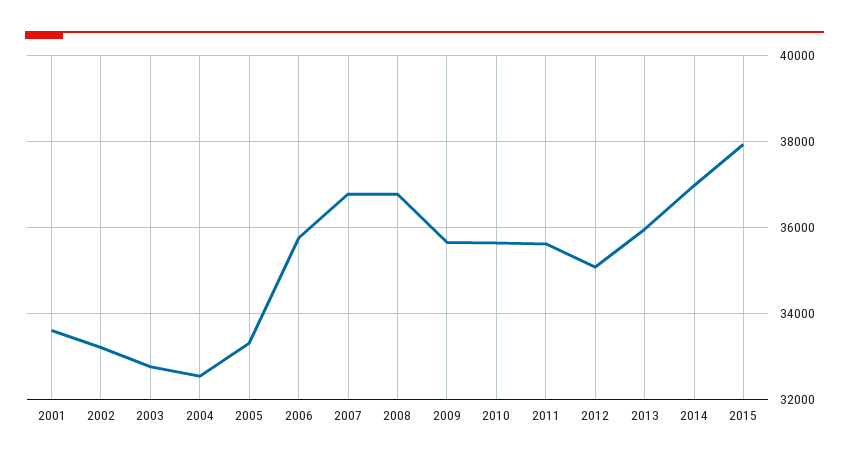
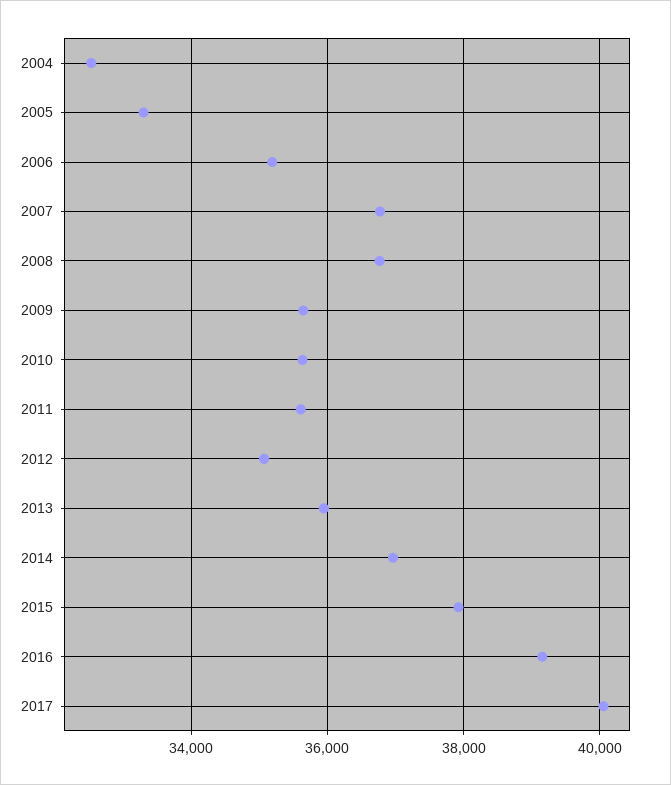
2001: 33600 -> none
2002: 33200 -> none
2003: 32800 -> none
2006: 35800 -> 35200
2016: none -> 39200
2017: none -> 40000

